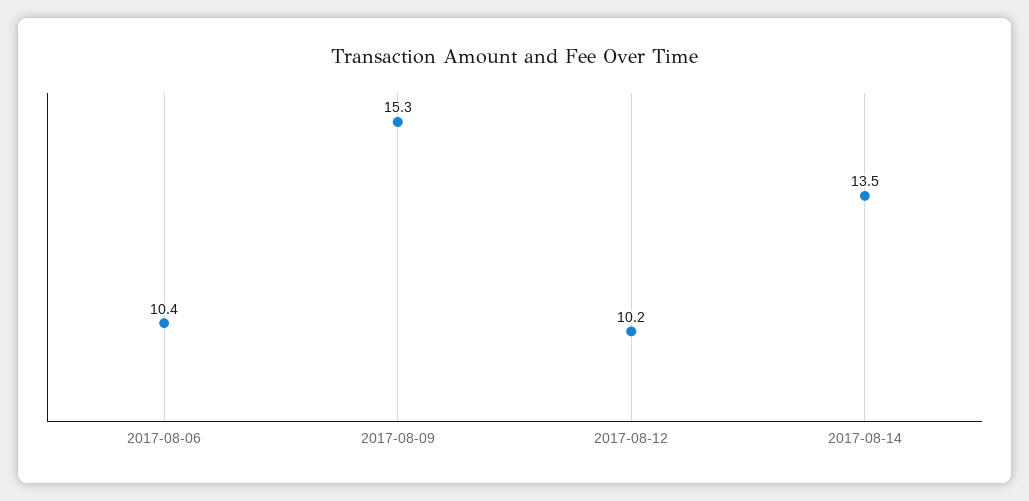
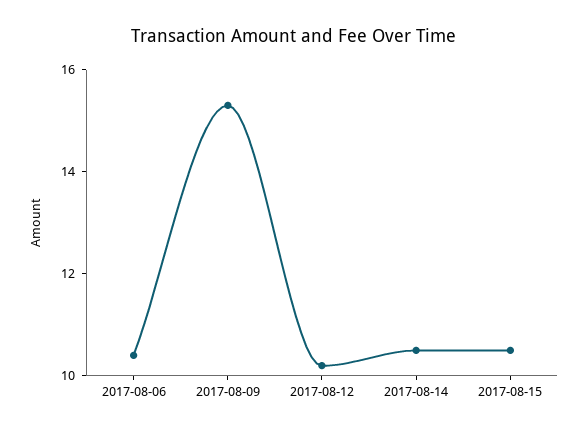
2017-08-14: 13.5 -> 10.5
2017-08-15: none -> 10.5

